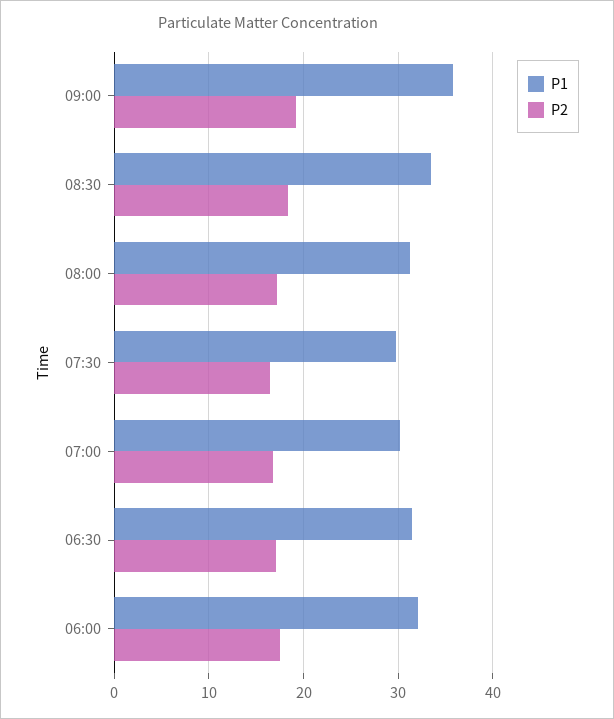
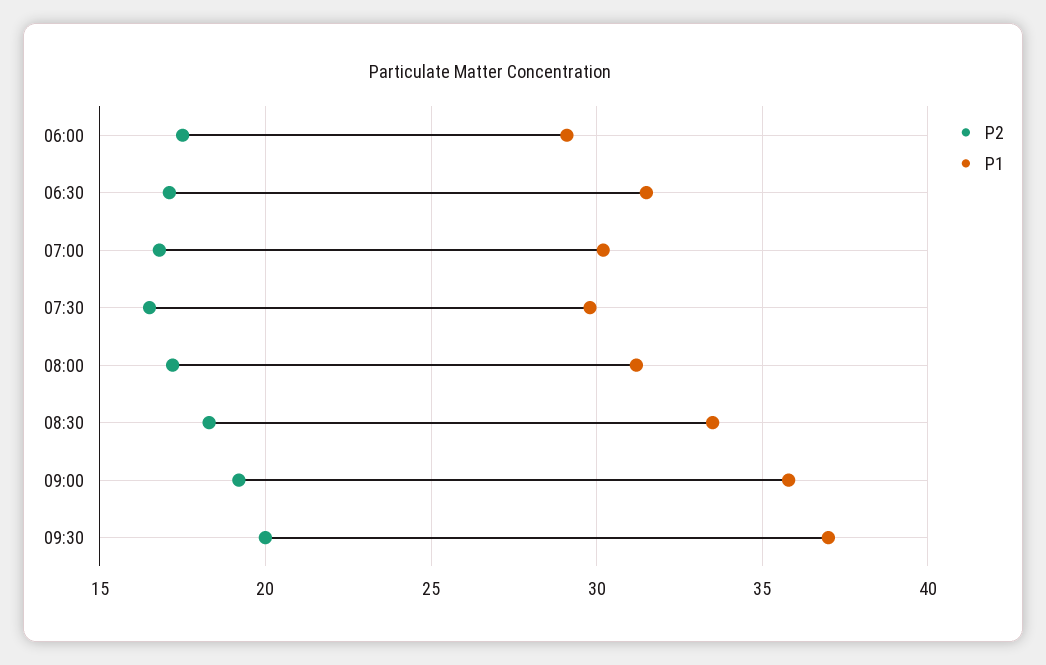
P1, 06:00: 32 -> 29
P2, 09:30: none -> 20
P1, 09:30: none -> 37

